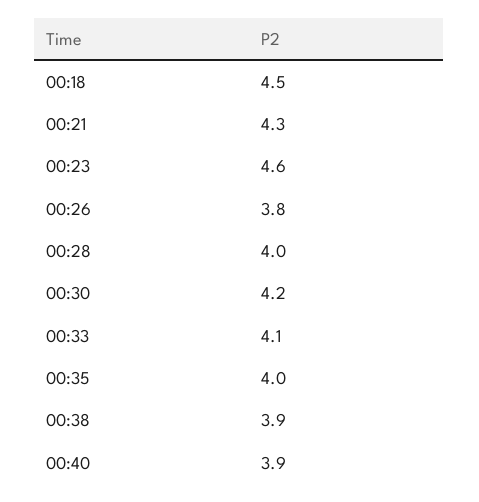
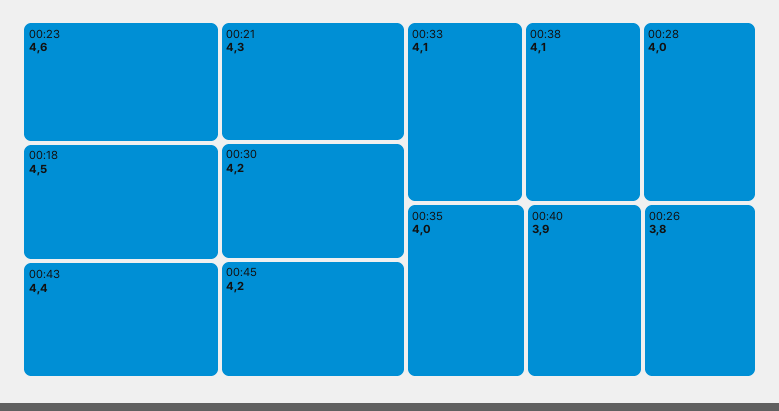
00:38: 3.9 -> 4.1
00:43: none -> 4.4
00:45: none -> 4.2

